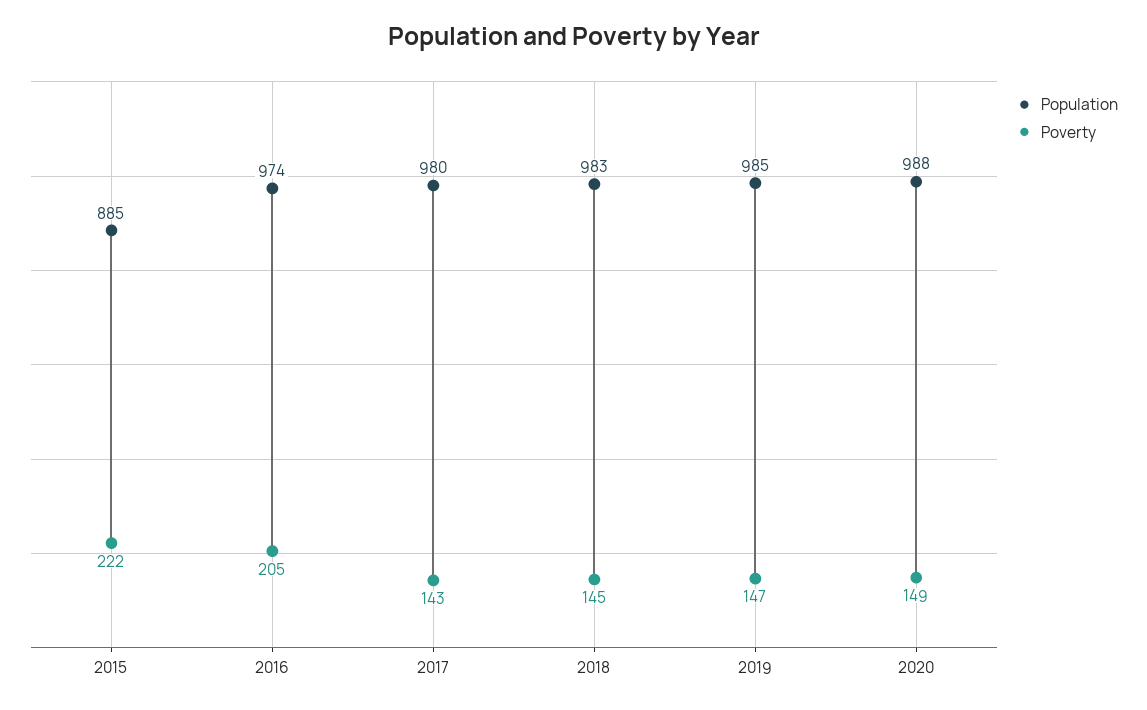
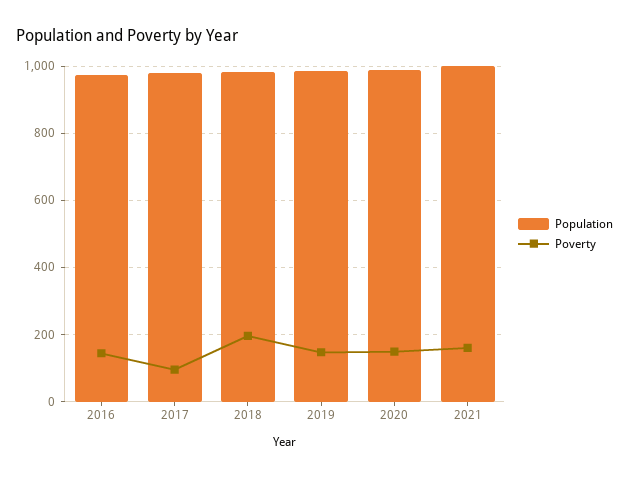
Population, 2015: 885 -> none
Poverty, 2015: 222 -> none
Poverty, 2016: 205 -> 140
Poverty, 2017: 143 -> 100
Poverty, 2018: 145 -> 200
Population, 2021: none -> 1000
Poverty, 2021: none -> 160

